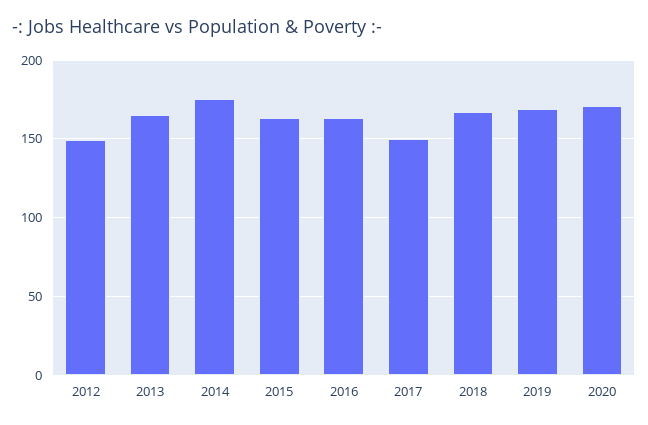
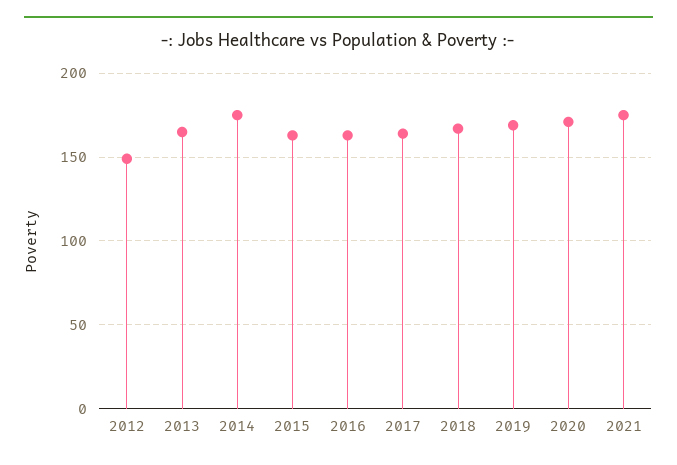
2017: 150 -> 165
2021: none -> 175

